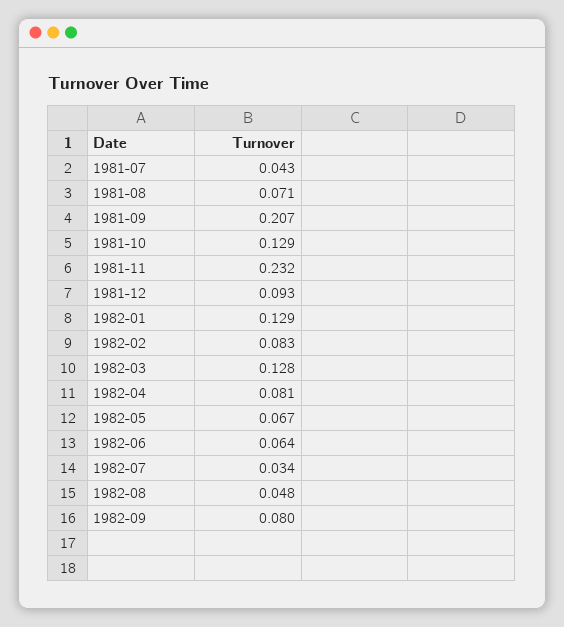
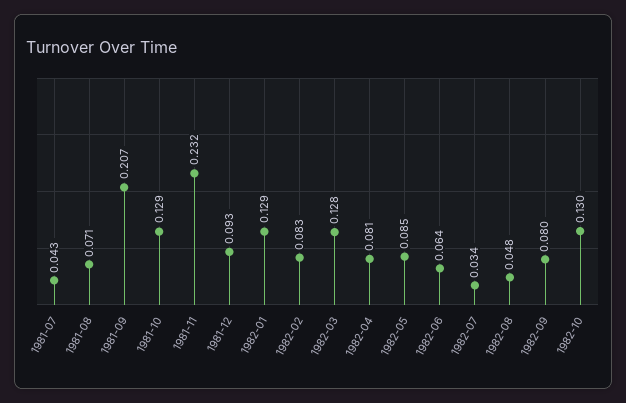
1982-05: 0.067 -> 0.085
1982-10: none -> 0.13

